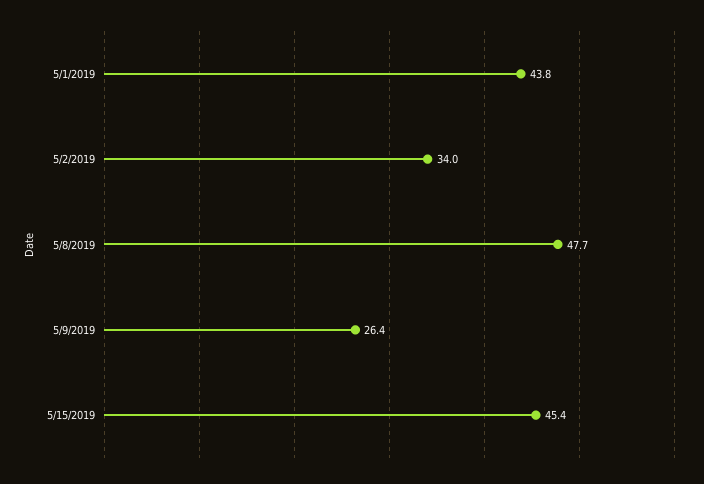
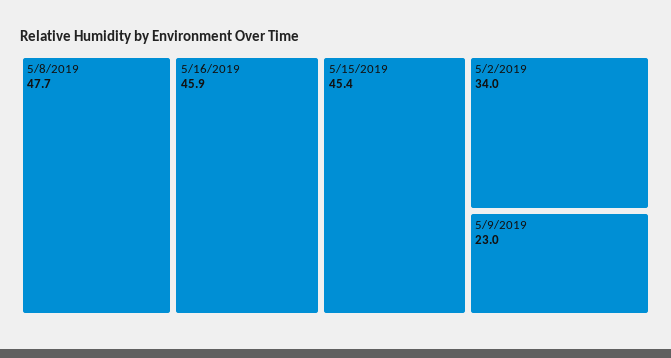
5/1/2019: 43.8 -> none
5/9/2019: 26.4 -> 23
5/16/2019: none -> 45.9

